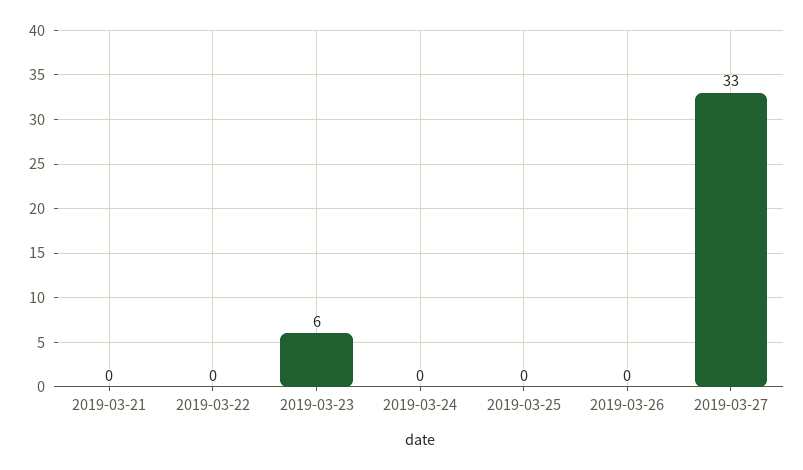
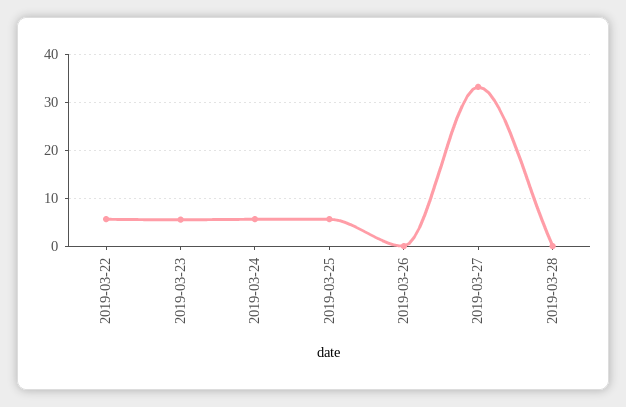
2019-03-21: 0 -> none
2019-03-22: 0 -> 6
2019-03-24: 0 -> 6
2019-03-25: 0 -> 6
2019-03-28: none -> 0

